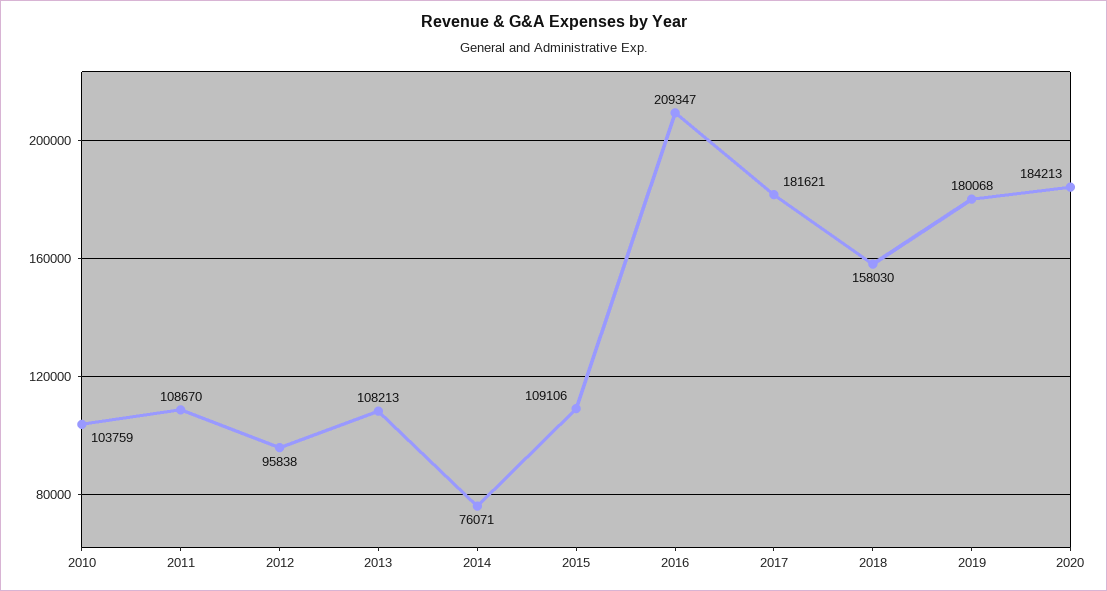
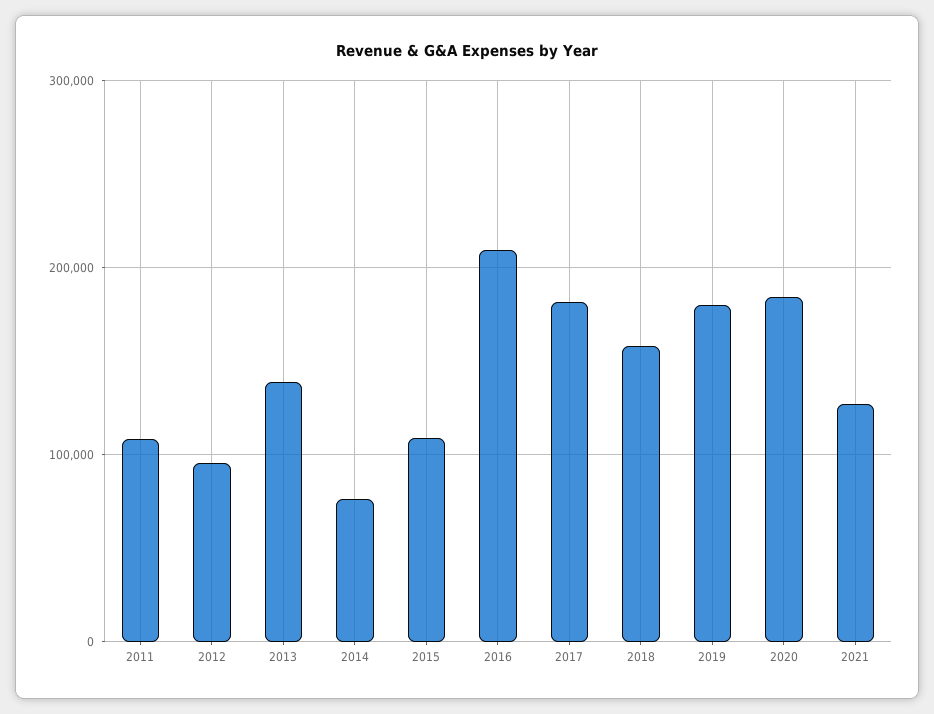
2010: 103759 -> none
2013: 108213 -> 140000
2021: none -> 130000

